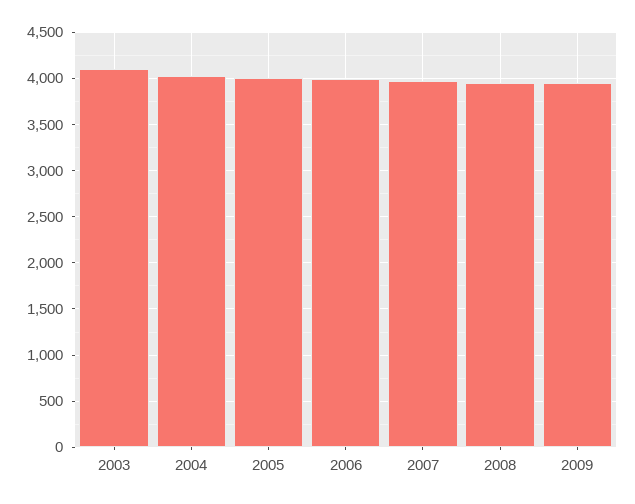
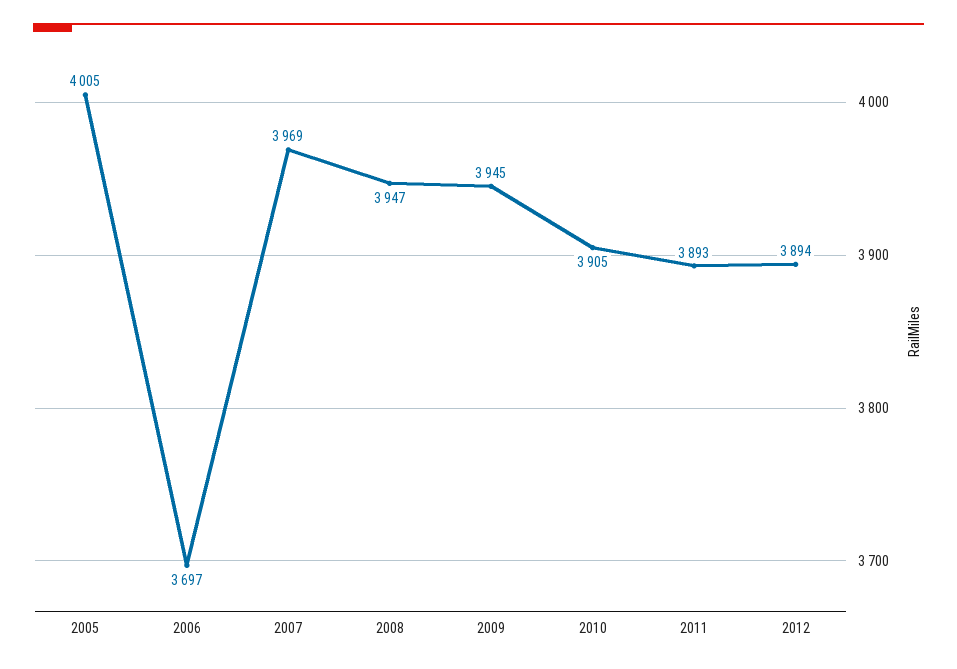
2003: 4100 -> none
2004: 4000 -> none
2006: 4000 -> 3697
2010: none -> 3905
2011: none -> 3893
2012: none -> 3894

